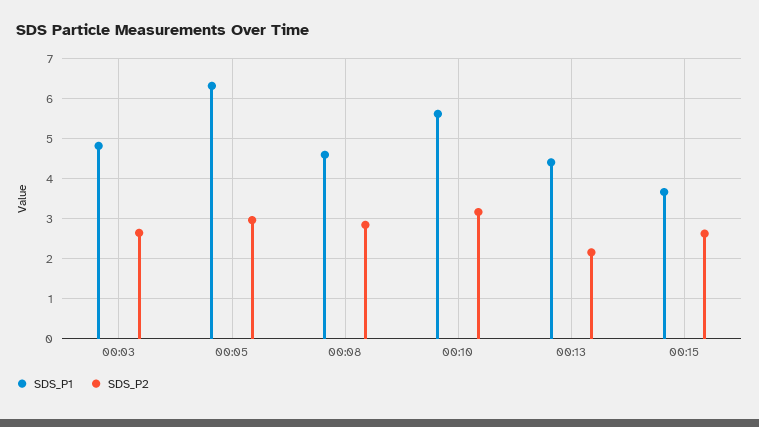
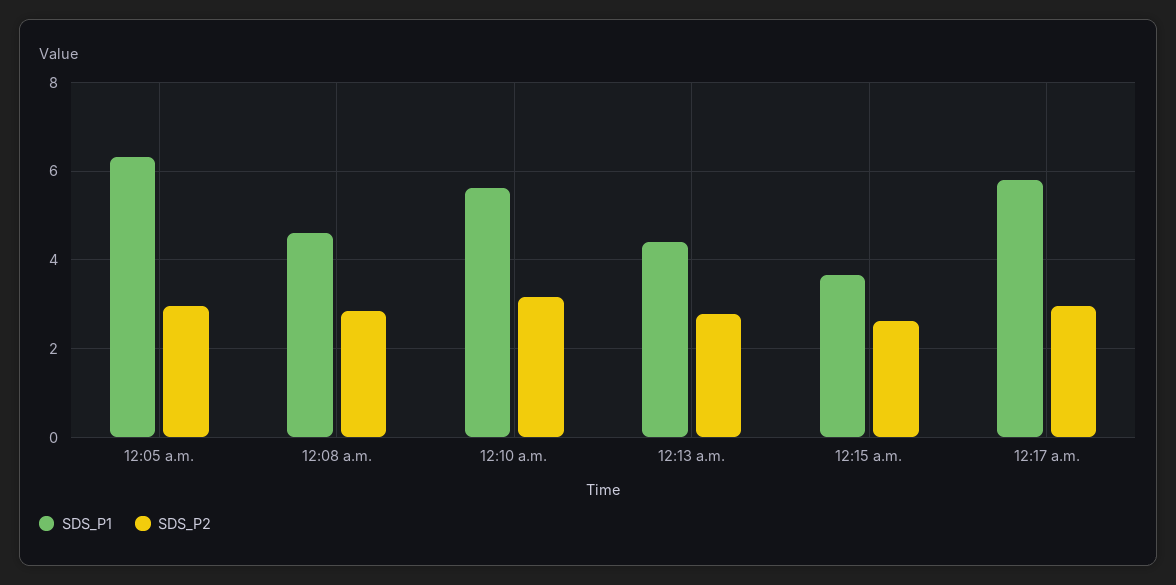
SDS_P1, 00:03: 4.8 -> none
SDS_P2, 00:03: 2.6 -> none
SDS_P2, 00:13: 2.2 -> 2.8
SDS_P1, 12:17 a.m.: none -> 5.8
SDS_P2, 12:17 a.m.: none -> 3

